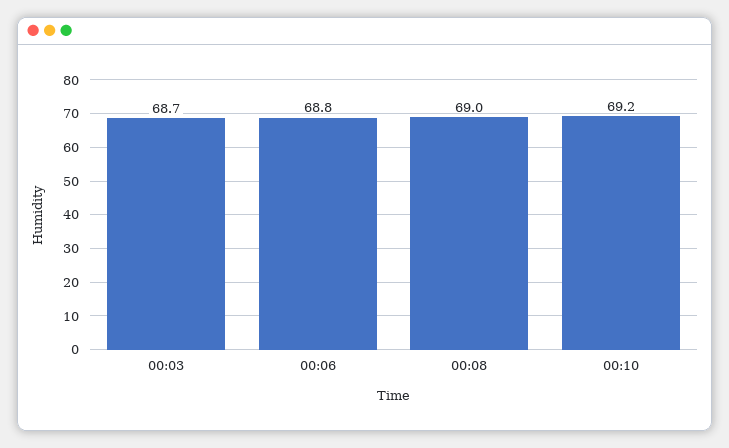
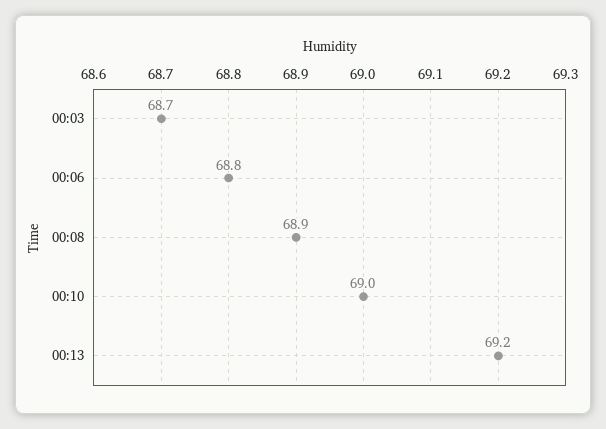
00:08: 69 -> 68.9
00:10: 69.2 -> 69
00:13: none -> 69.2

